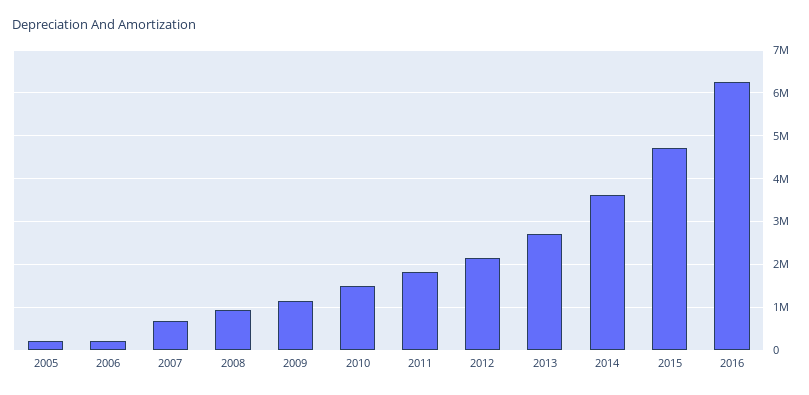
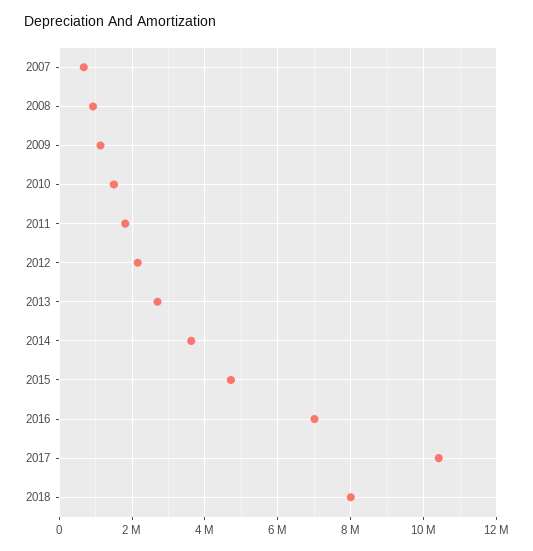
2005: 200000 -> none
2006: 200000 -> none
2016: 6200000 -> 7000000
2017: none -> 10400000
2018: none -> 8000000

